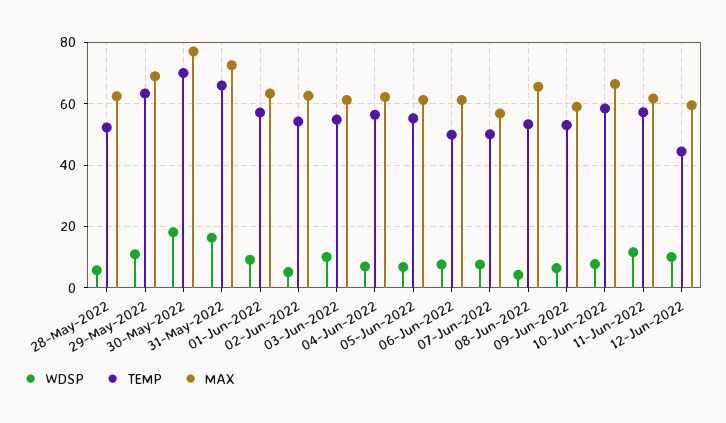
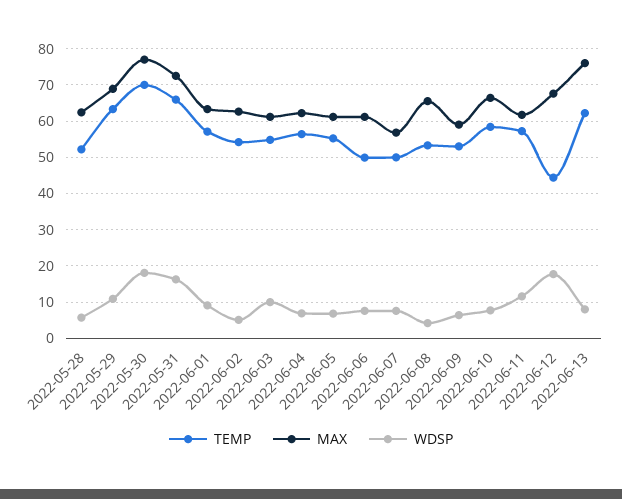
WDSP, 12-Jun-2022: 10 -> 18
MAX, 12-Jun-2022: 60 -> 68
TEMP, 2022-06-13: none -> 62
MAX, 2022-06-13: none -> 76
WDSP, 2022-06-13: none -> 8

